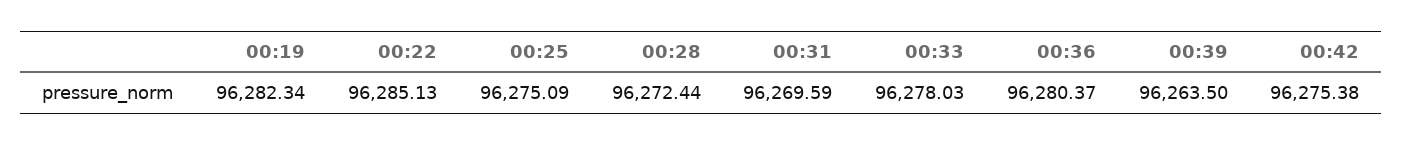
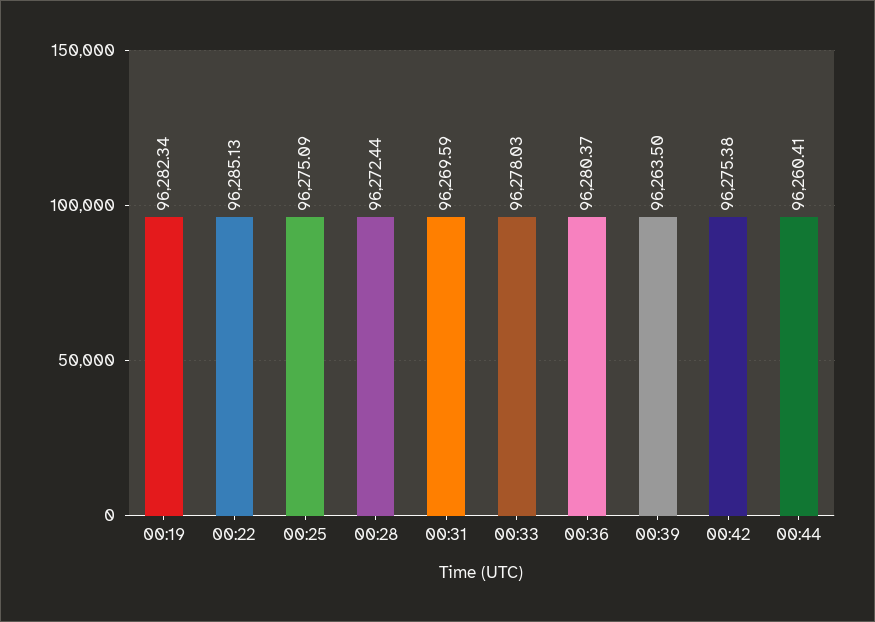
00:44: none -> 96260.41

